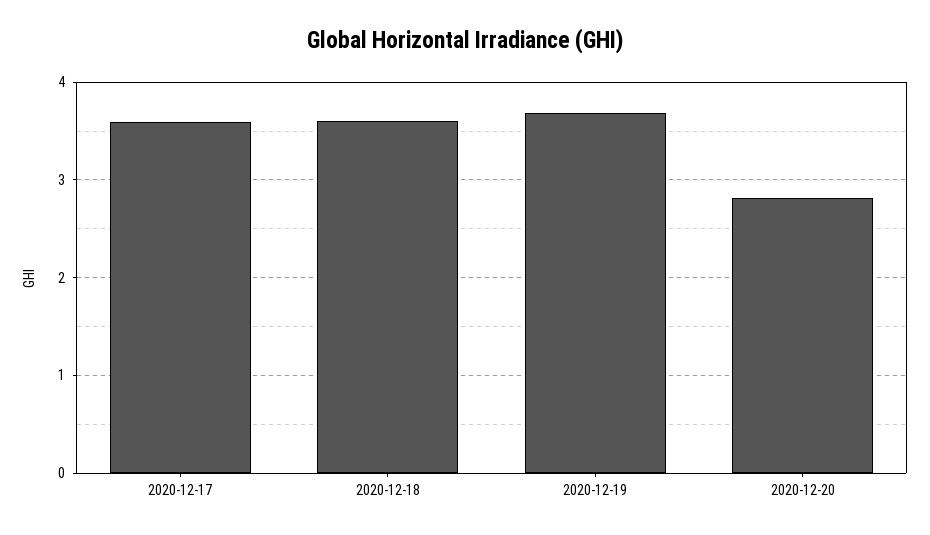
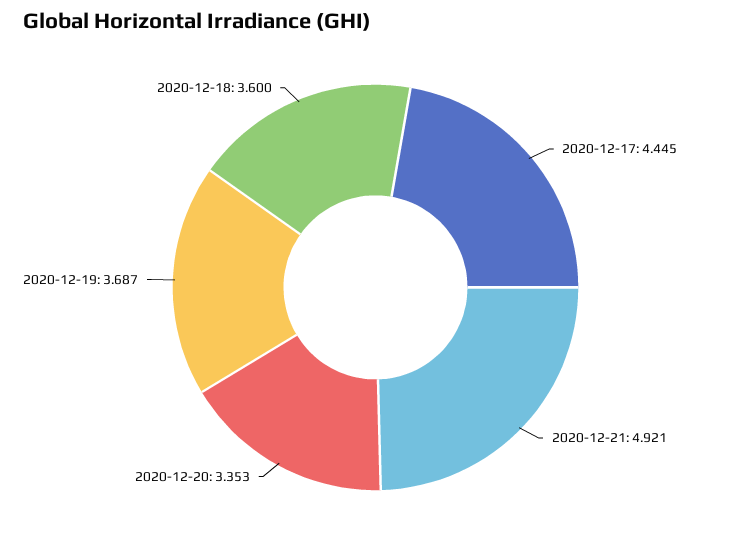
2020-12-17: 3.6 -> 4.445
2020-12-20: 2.8 -> 3.353
2020-12-21: none -> 4.921

